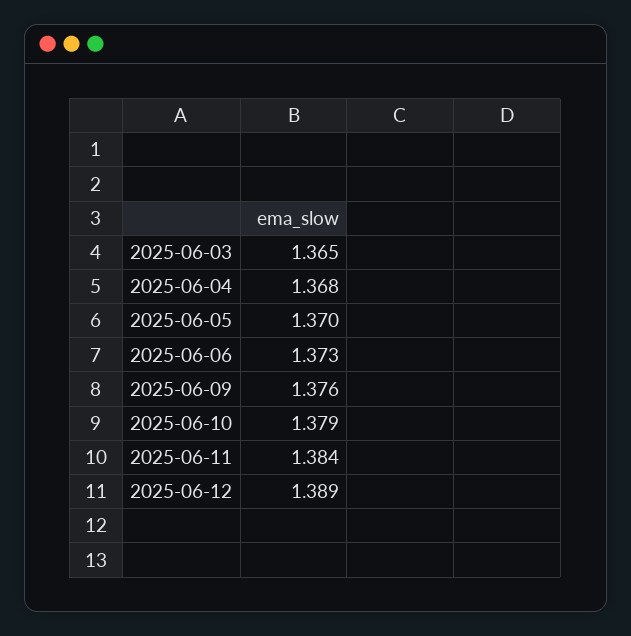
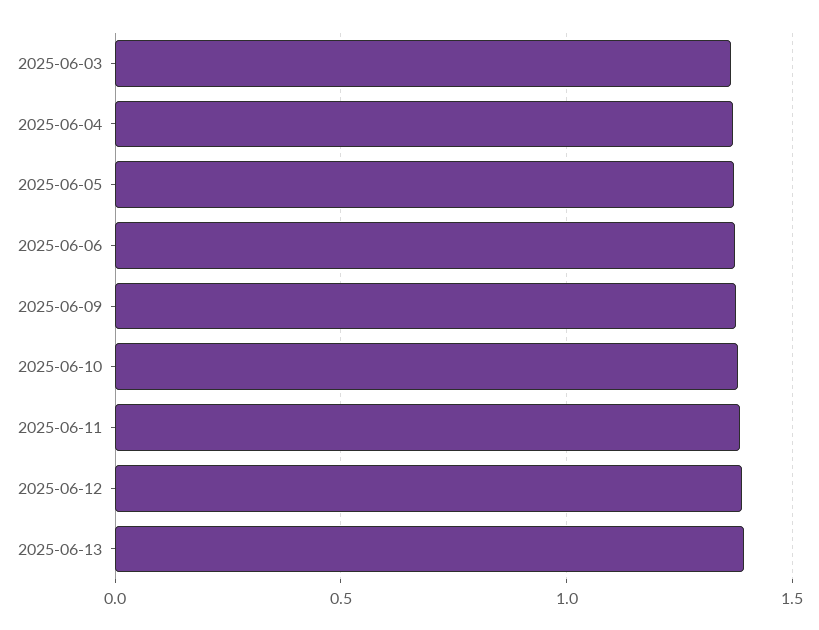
2025-06-13: none -> 1.4

